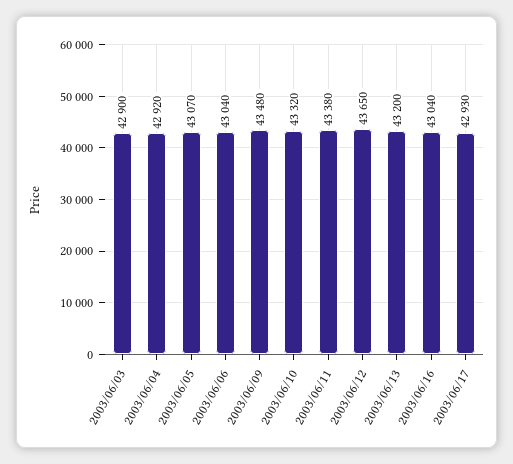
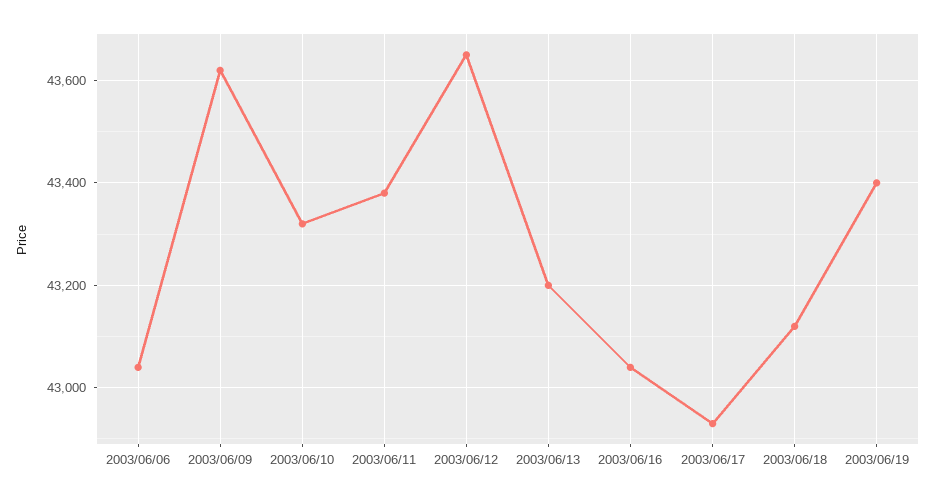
2003/06/03: 42900 -> none
2003/06/04: 42920 -> none
2003/06/05: 43070 -> none
2003/06/09: 43480 -> 43620
2003/06/18: none -> 43120
2003/06/19: none -> 43400

